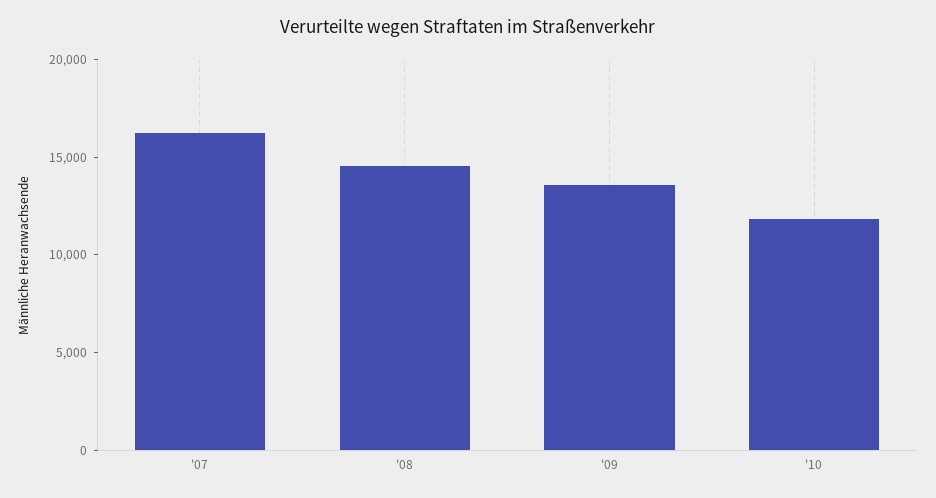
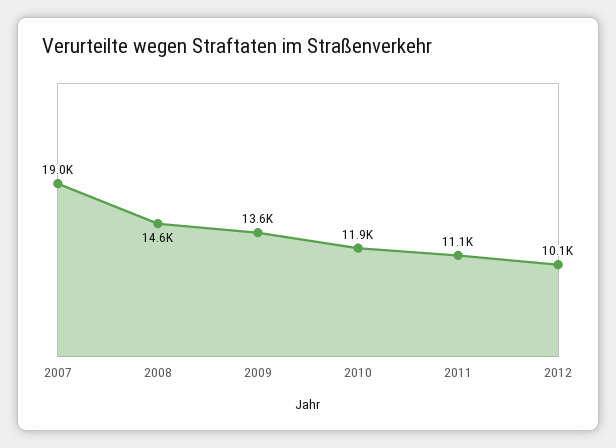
'07: 16000 -> 19000
2011: none -> 11100
2012: none -> 10100

